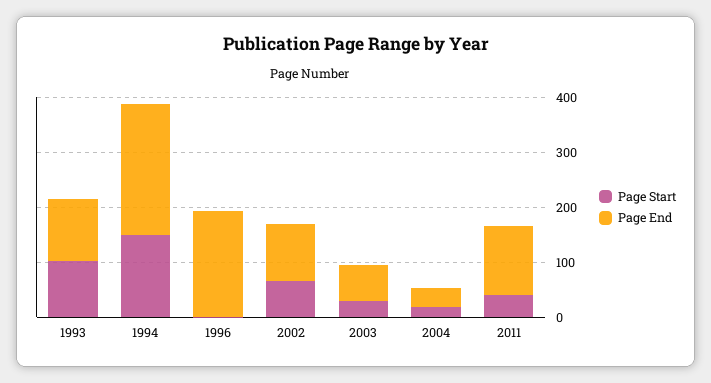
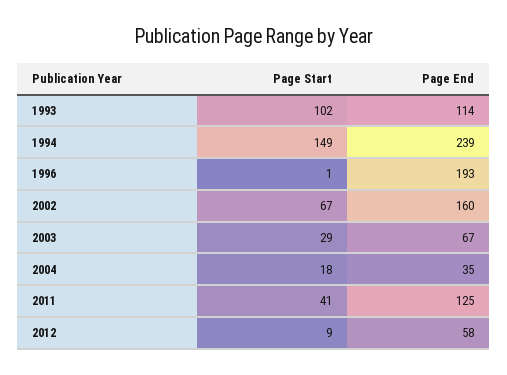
Page End, 2002: 100 -> 160
Page Start, 2012: none -> 9
Page End, 2012: none -> 58

